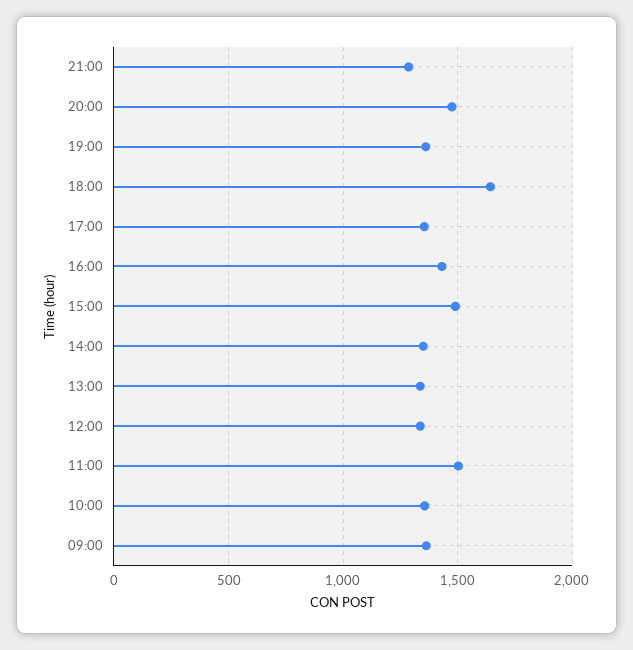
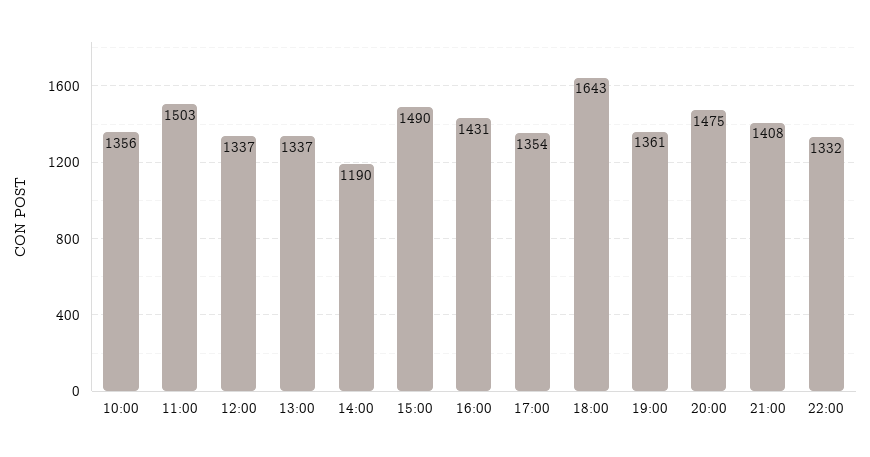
21:00: 1300 -> 1408
14:00: 1350 -> 1190
09:00: 1350 -> none
22:00: none -> 1332

